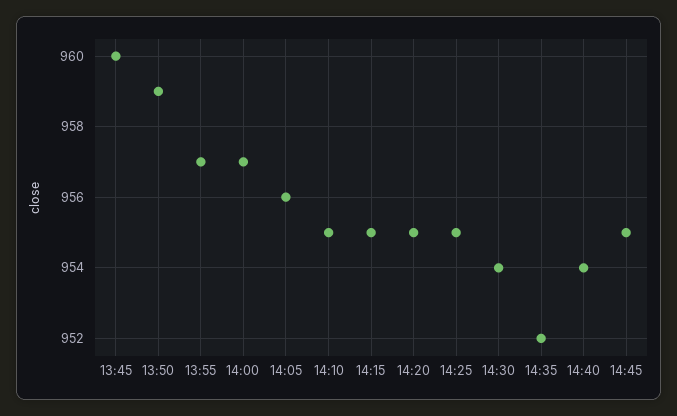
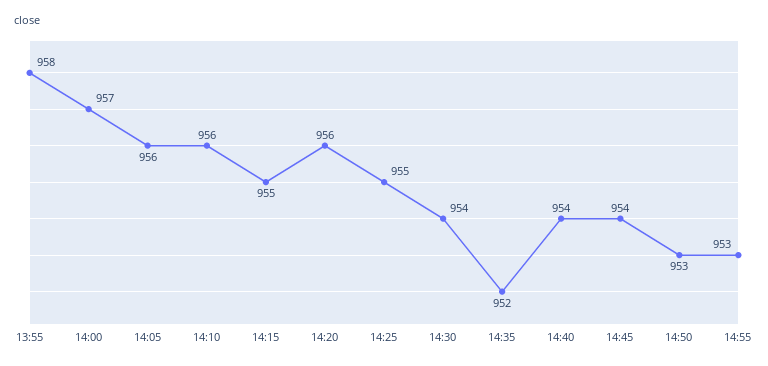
13:45: 960 -> none
13:50: 959 -> none
13:55: 957 -> 958
14:10: 955 -> 956
14:20: 955 -> 956
14:45: 955 -> 954
14:50: none -> 953
14:55: none -> 953

